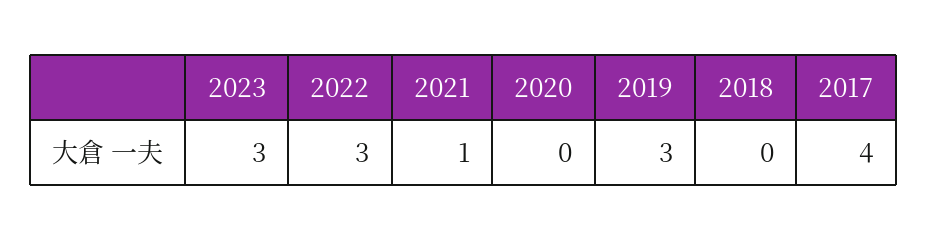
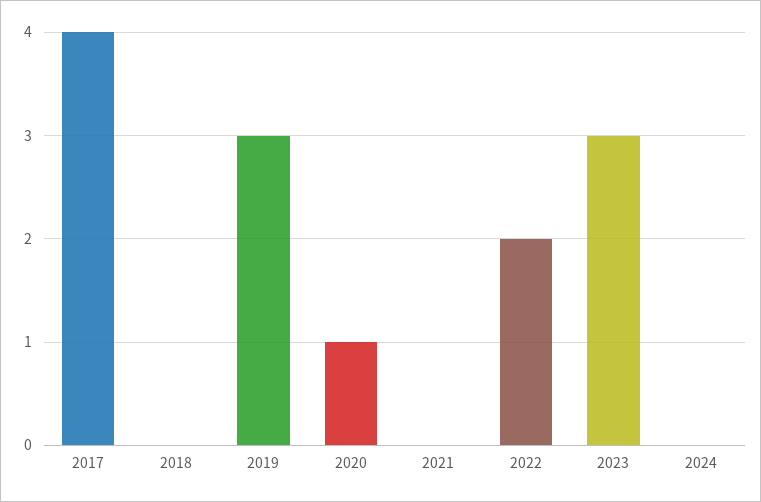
2022: 3 -> 2
2021: 1 -> 0
2020: 0 -> 1
2024: none -> 0

